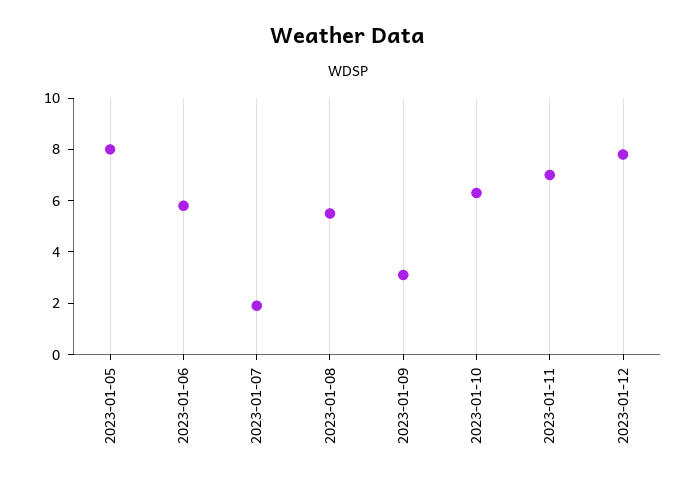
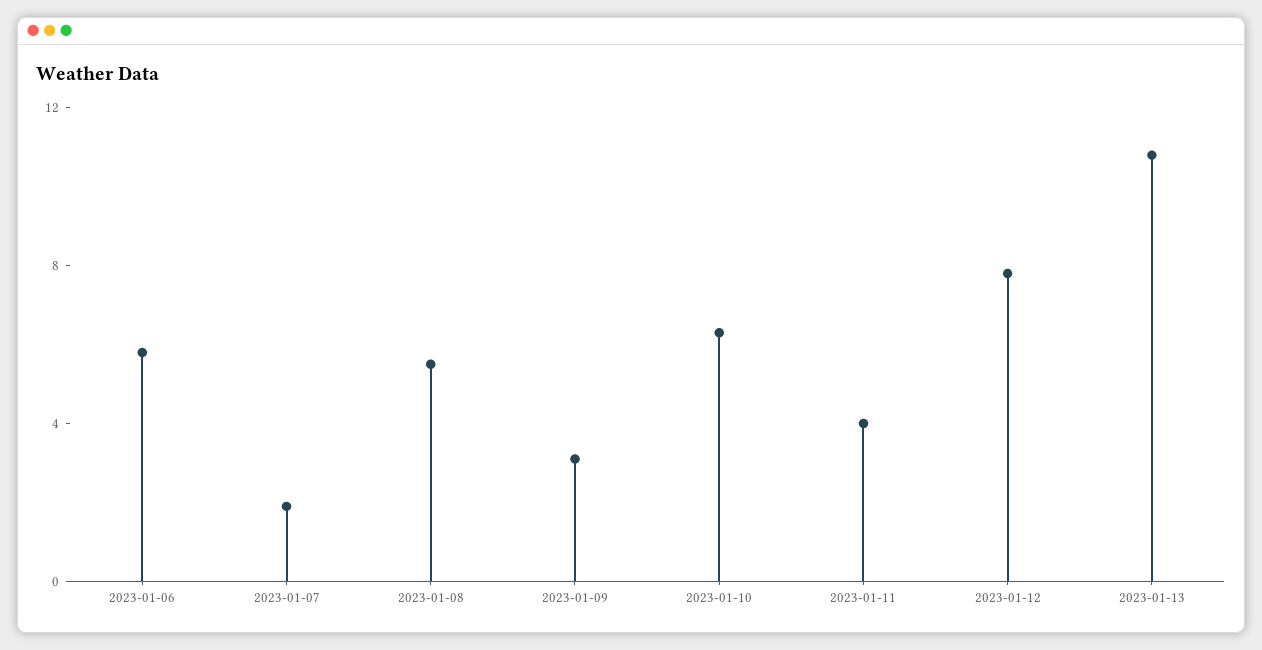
2023-01-05: 8 -> none
2023-01-11: 7 -> 4
2023-01-13: none -> 11

